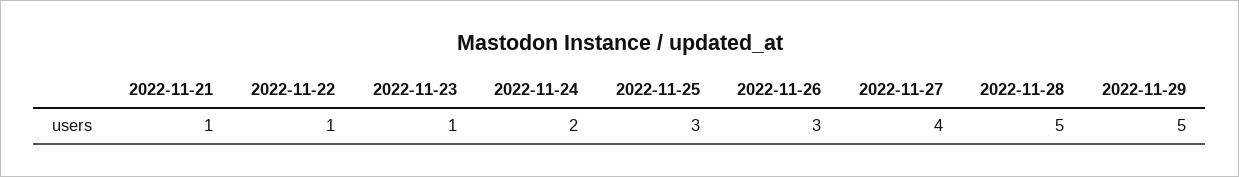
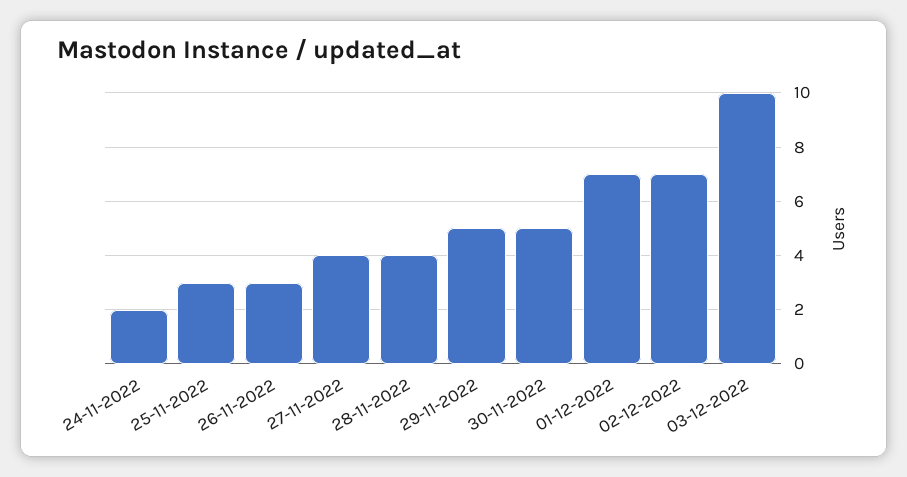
2022-11-21: 1 -> none
2022-11-22: 1 -> none
2022-11-23: 1 -> none
2022-11-28: 5 -> 4
30-11-2022: none -> 5
01-12-2022: none -> 7
02-12-2022: none -> 7
03-12-2022: none -> 10

